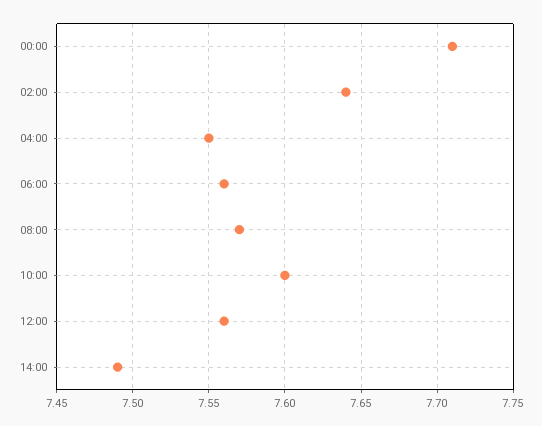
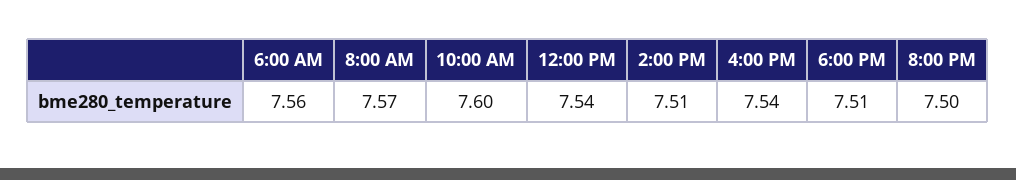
00:00: 7.71 -> none
02:00: 7.64 -> none
04:00: 7.55 -> none
12:00: 7.56 -> 7.54
14:00: 7.49 -> 7.51
4:00 PM: none -> 7.54
6:00 PM: none -> 7.51
8:00 PM: none -> 7.5

